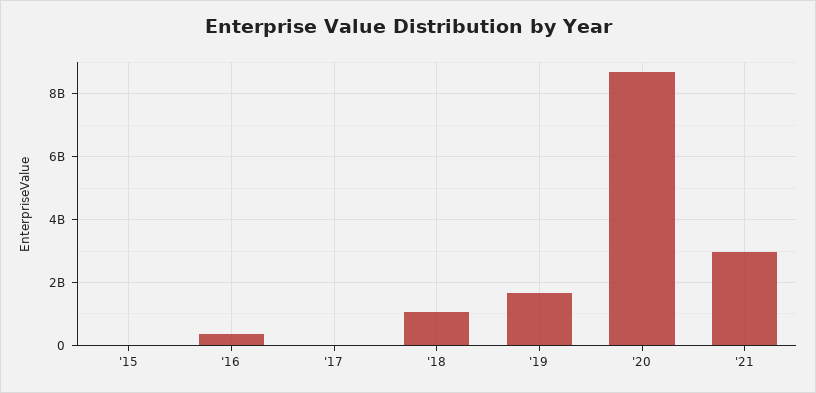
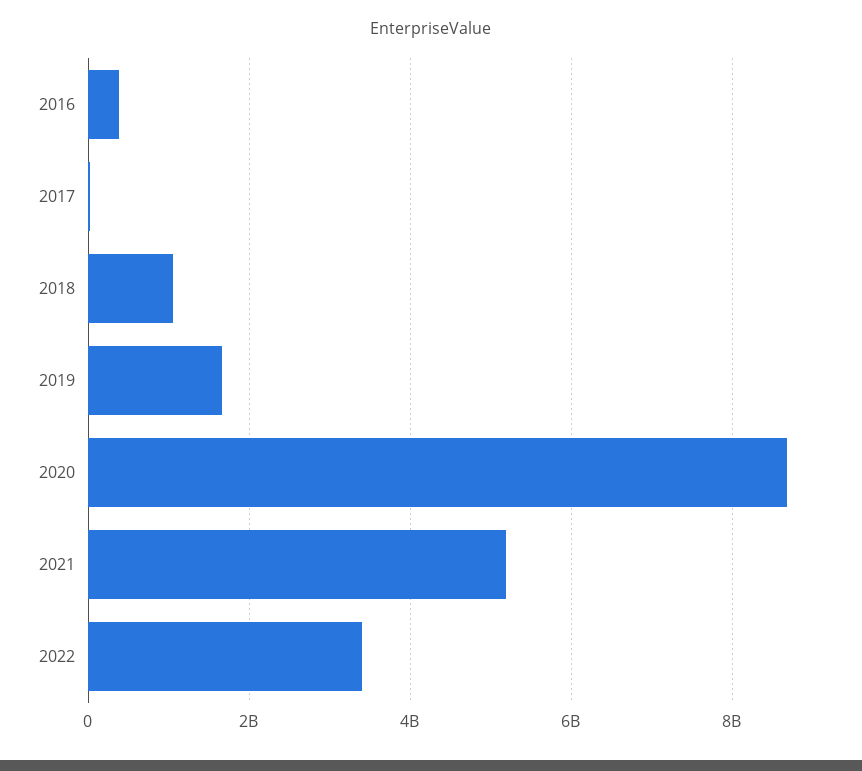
'15: 0 -> none
'21: 3000000000 -> 5200000000
2022: none -> 3400000000

